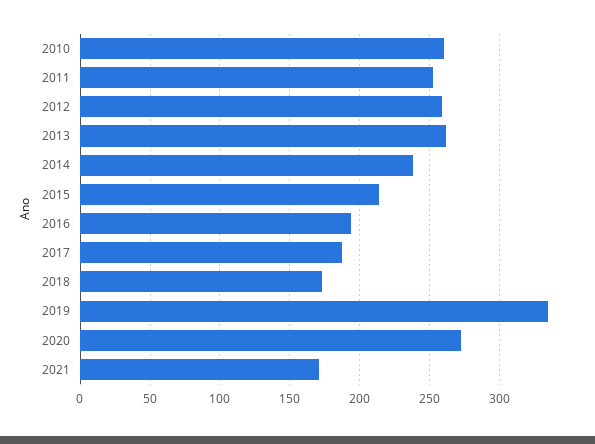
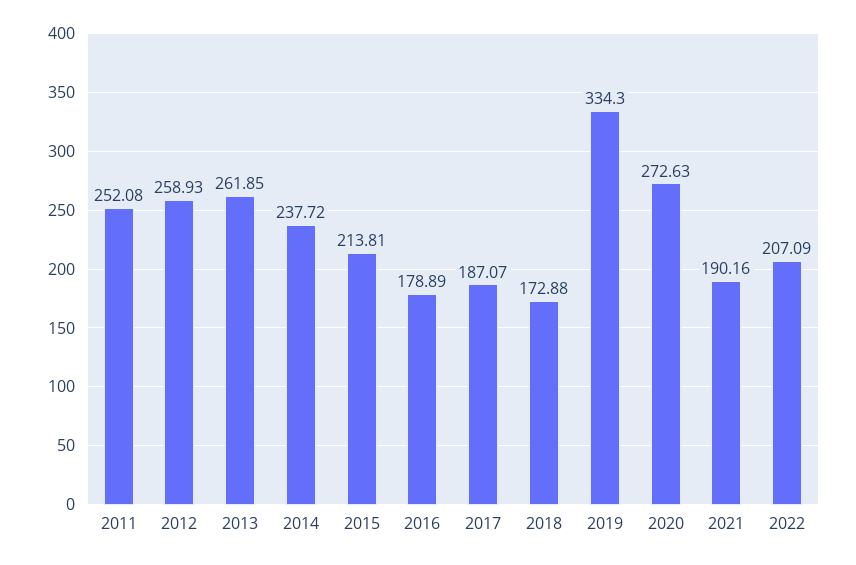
2010: 260 -> none
2016: 195 -> 178.89
2021: 170 -> 190.16
2022: none -> 207.09

